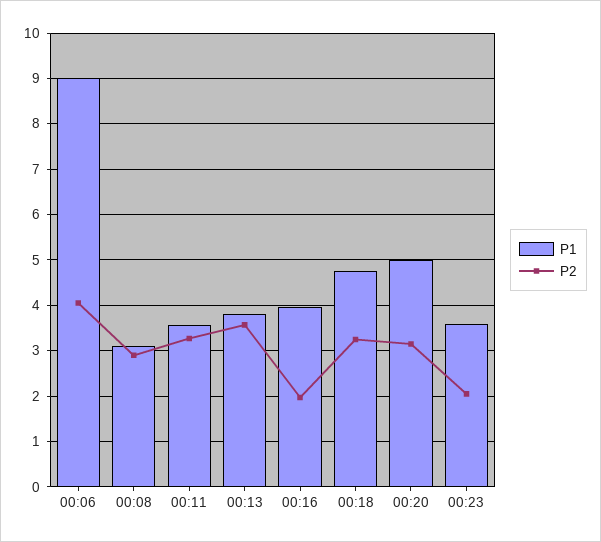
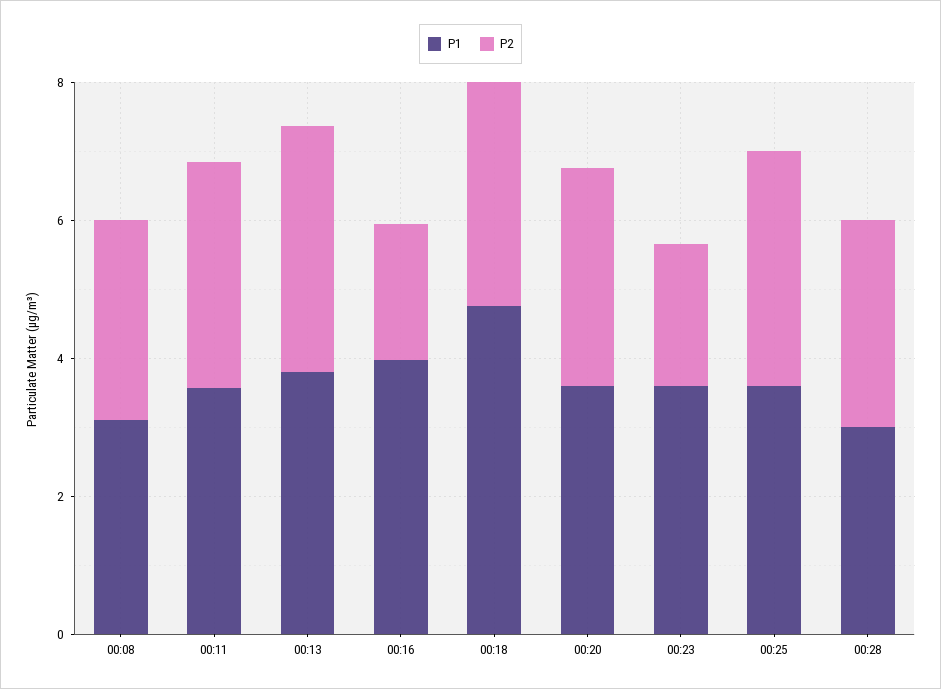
P1, 00:06: 9 -> none
P2, 00:06: 4 -> none
P1, 00:20: 5 -> 3.5
P1, 00:25: none -> 3.5
P2, 00:25: none -> 3.5
P1, 00:28: none -> 3
P2, 00:28: none -> 3

